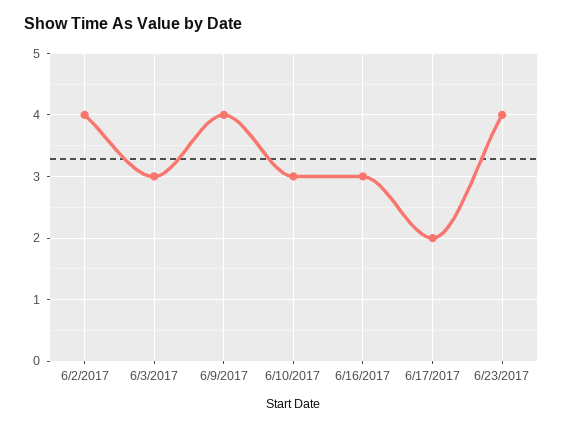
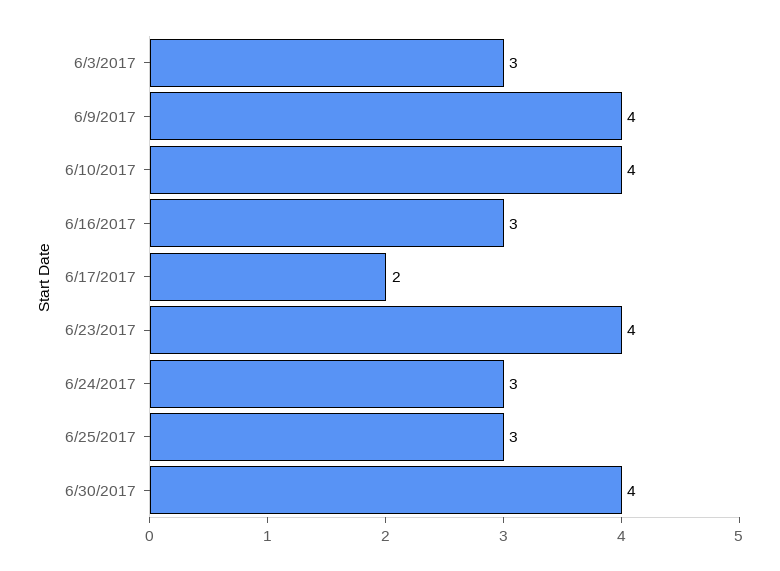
6/2/2017: 4 -> none
6/10/2017: 3 -> 4
6/24/2017: none -> 3
6/25/2017: none -> 3
6/30/2017: none -> 4

